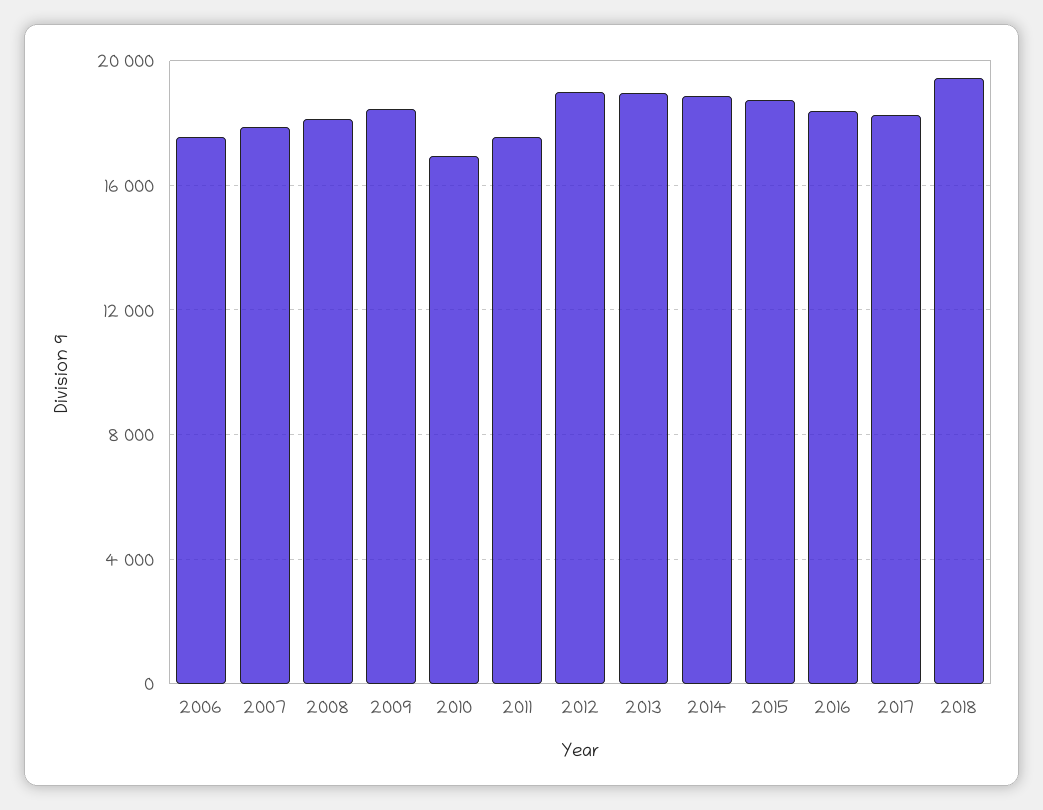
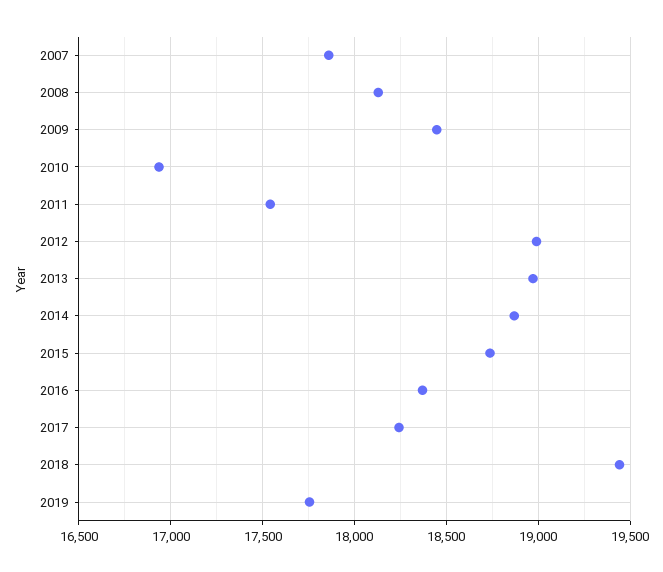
2006: 17500 -> none
2019: none -> 17750

